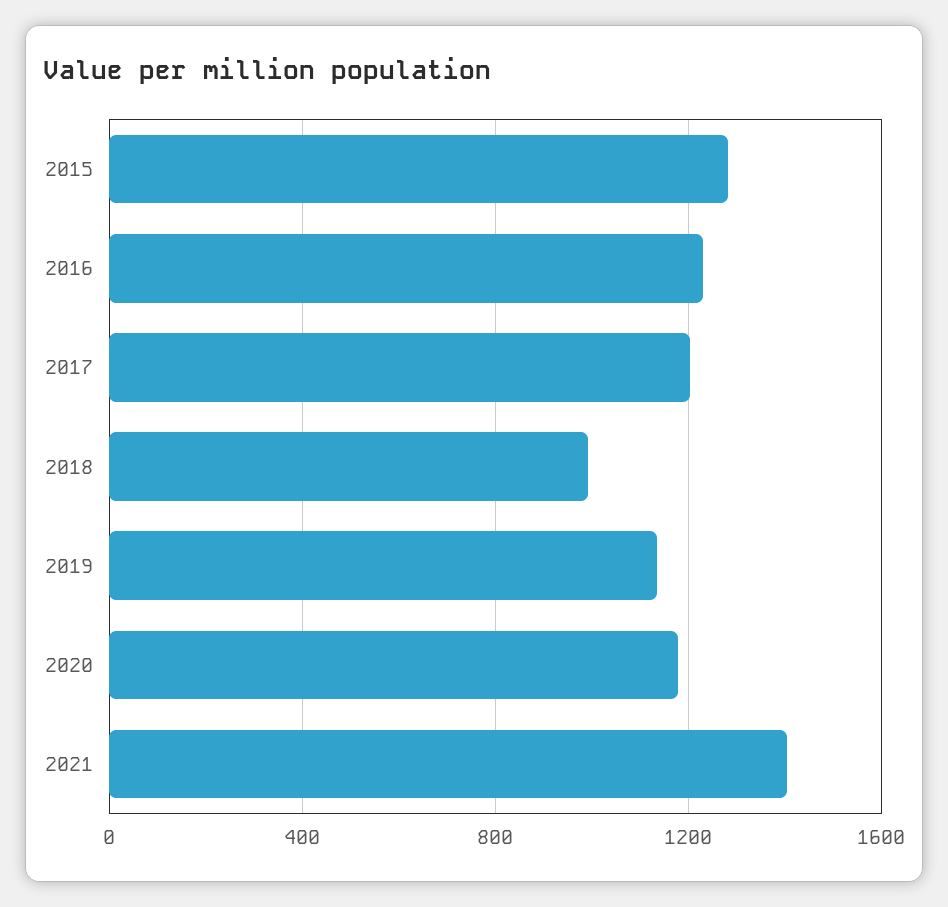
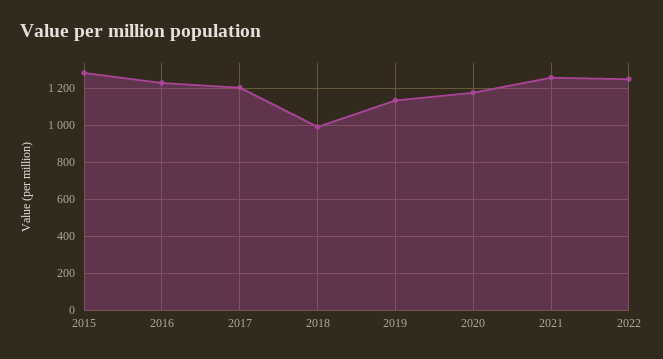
2021: 1400 -> 1250
2022: none -> 1250

